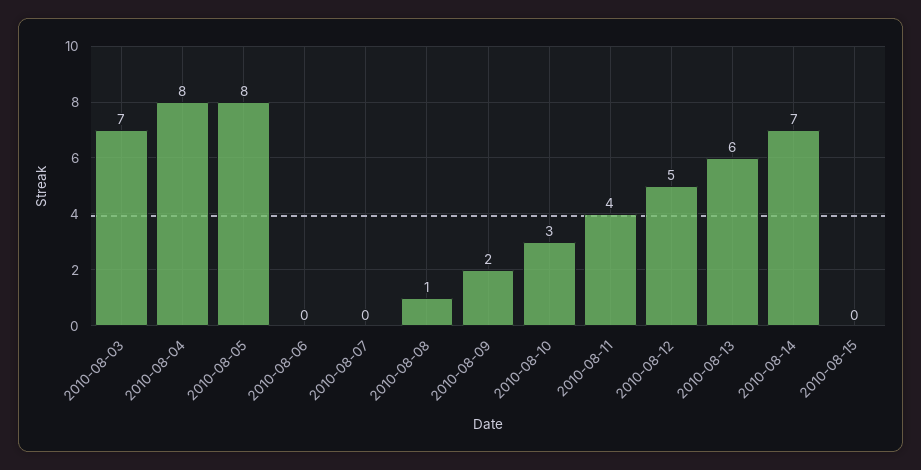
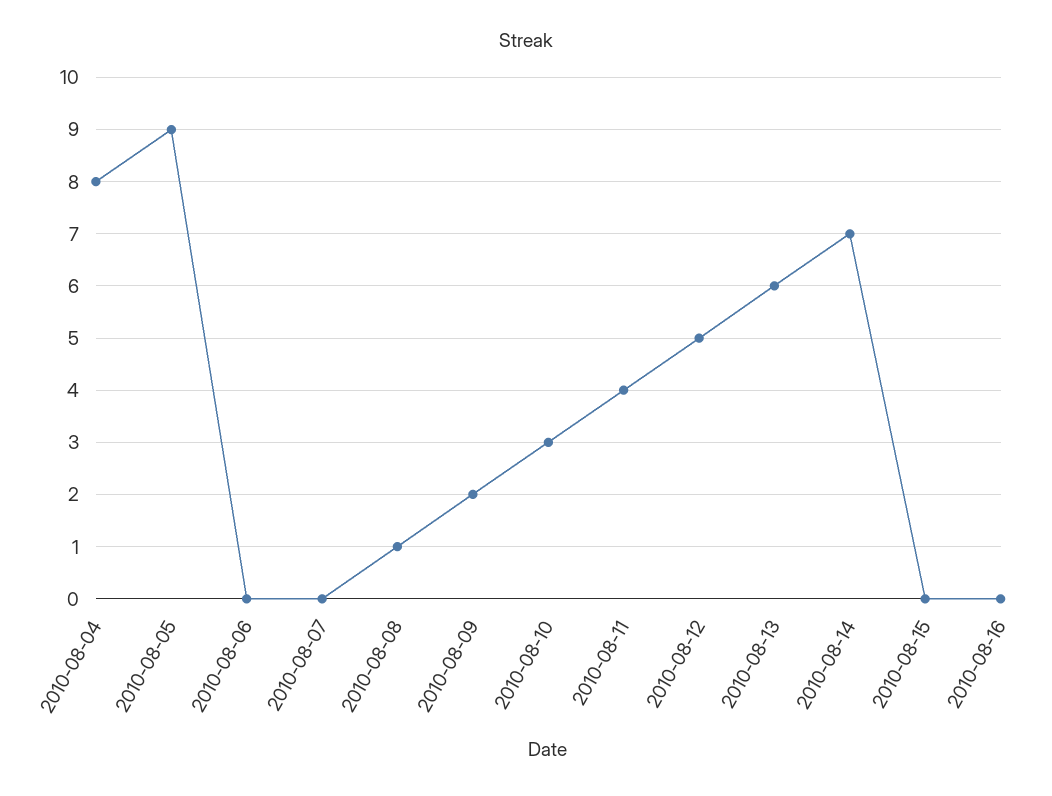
2010-08-03: 7 -> none
2010-08-05: 8 -> 9
2010-08-16: none -> 0

